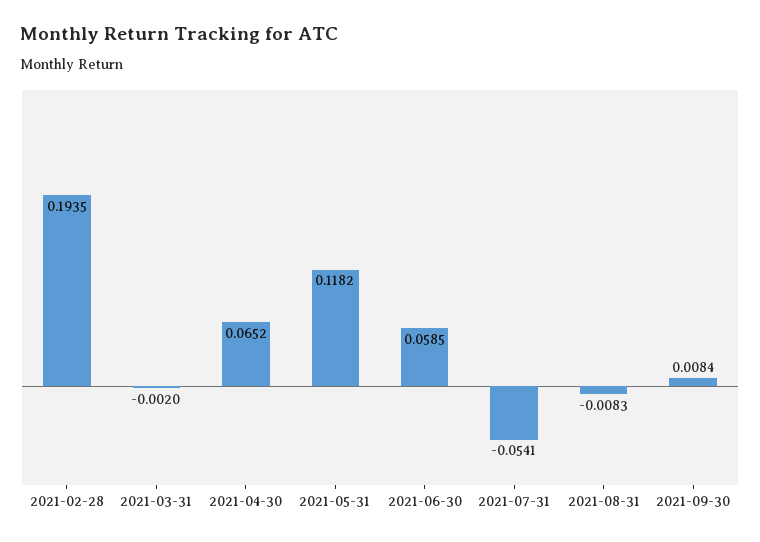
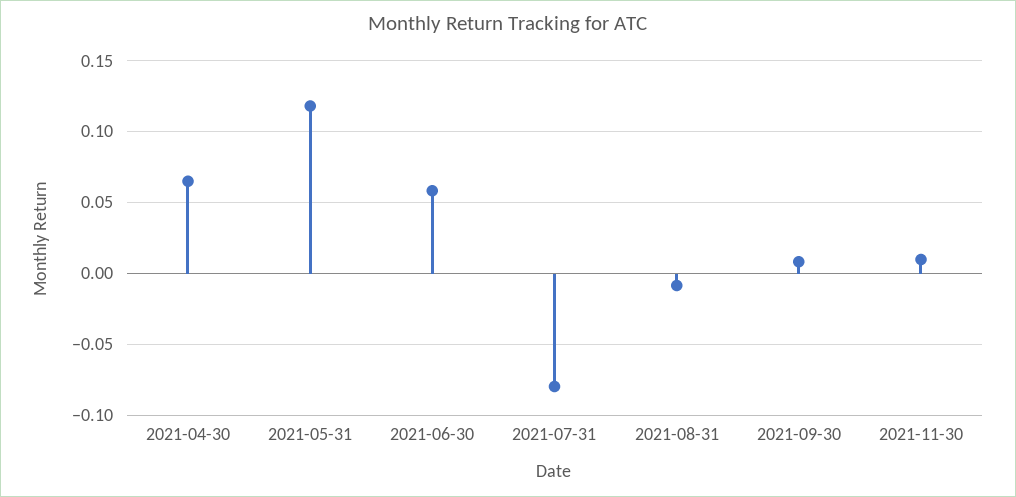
2021-02-28: 0.1935 -> none
2021-03-31: -0.002 -> none
2021-07-31: -0.0541 -> -0.08
2021-11-30: none -> 0.01

